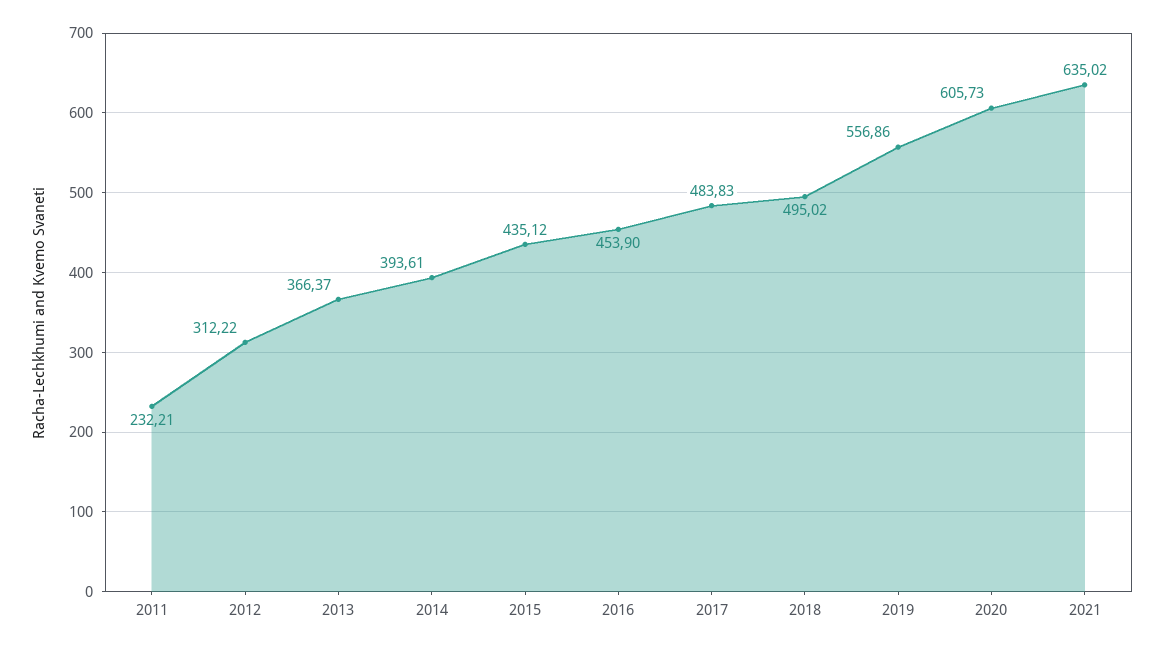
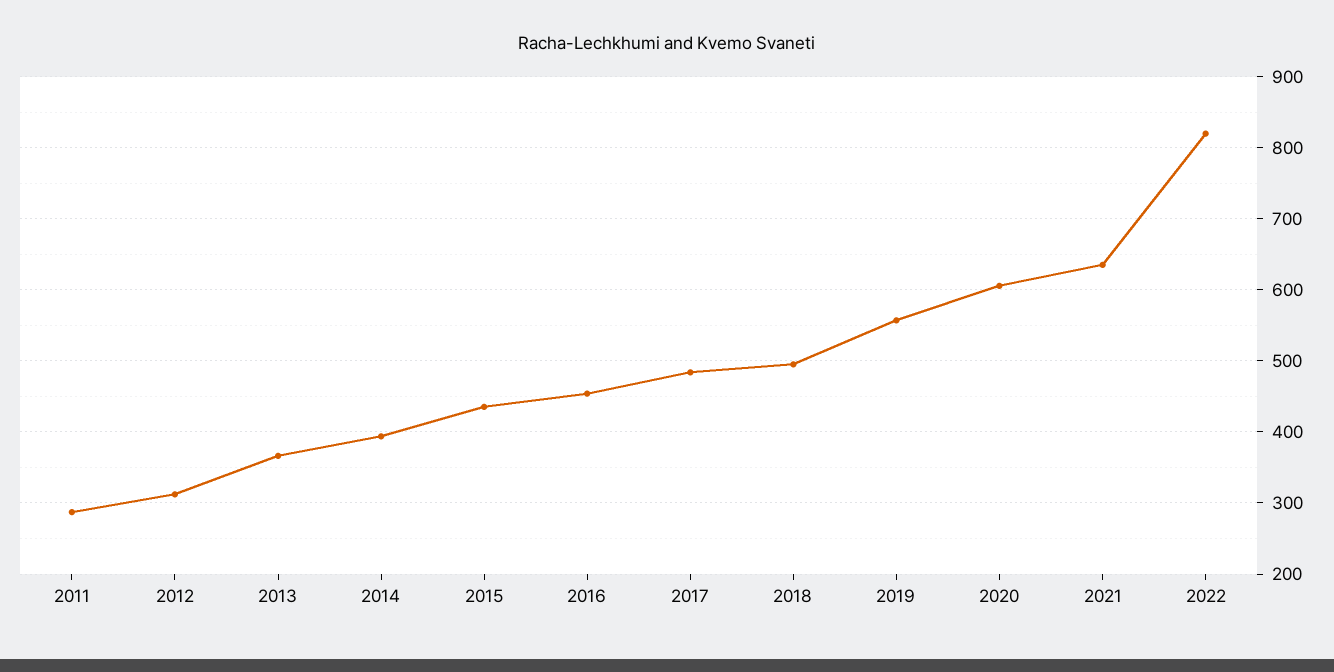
2011: 232.21 -> 290
2022: none -> 820

